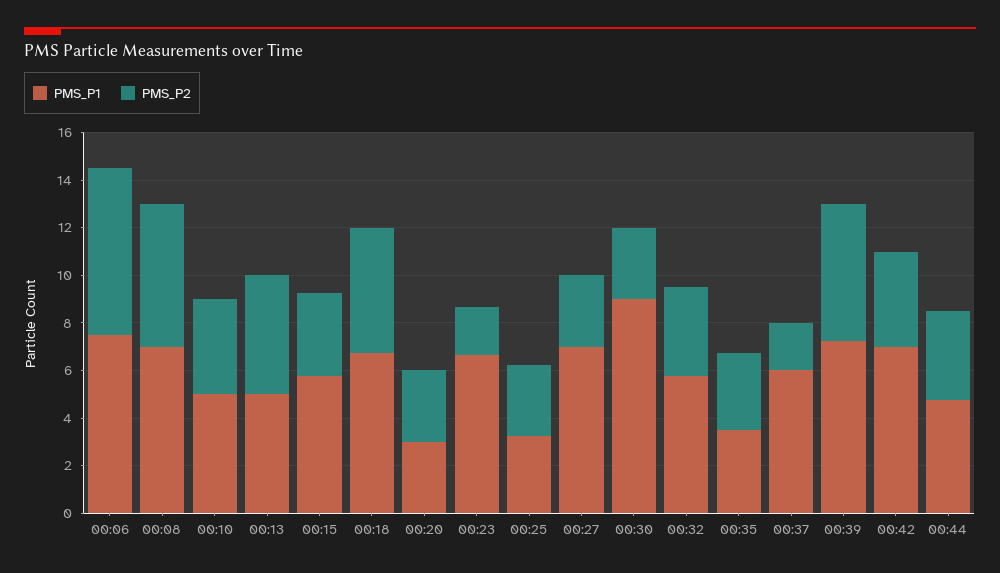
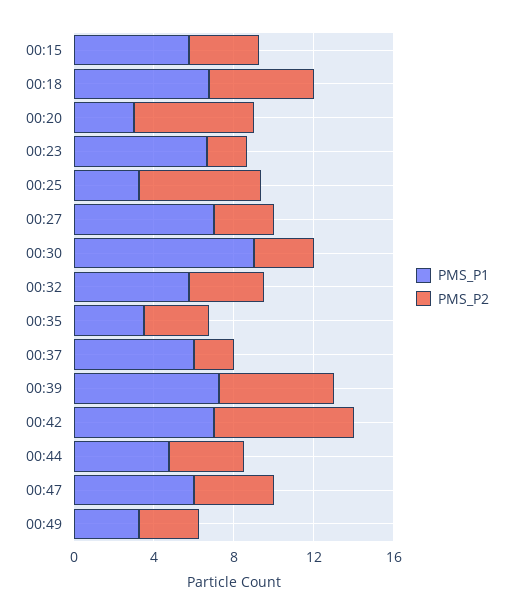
PMS_P1, 00:06: 7.5 -> none
PMS_P2, 00:06: 7 -> none
PMS_P1, 00:08: 7 -> none
PMS_P2, 00:08: 6 -> none
PMS_P1, 00:10: 5 -> none
PMS_P2, 00:10: 4 -> none
PMS_P1, 00:13: 5 -> none
PMS_P2, 00:13: 5 -> none
PMS_P2, 00:20: 3 -> 6
PMS_P2, 00:25: 3 -> 6
PMS_P2, 00:42: 4 -> 7
PMS_P1, 00:47: none -> 6
PMS_P2, 00:47: none -> 4
PMS_P1, 00:49: none -> 3
PMS_P2, 00:49: none -> 3

